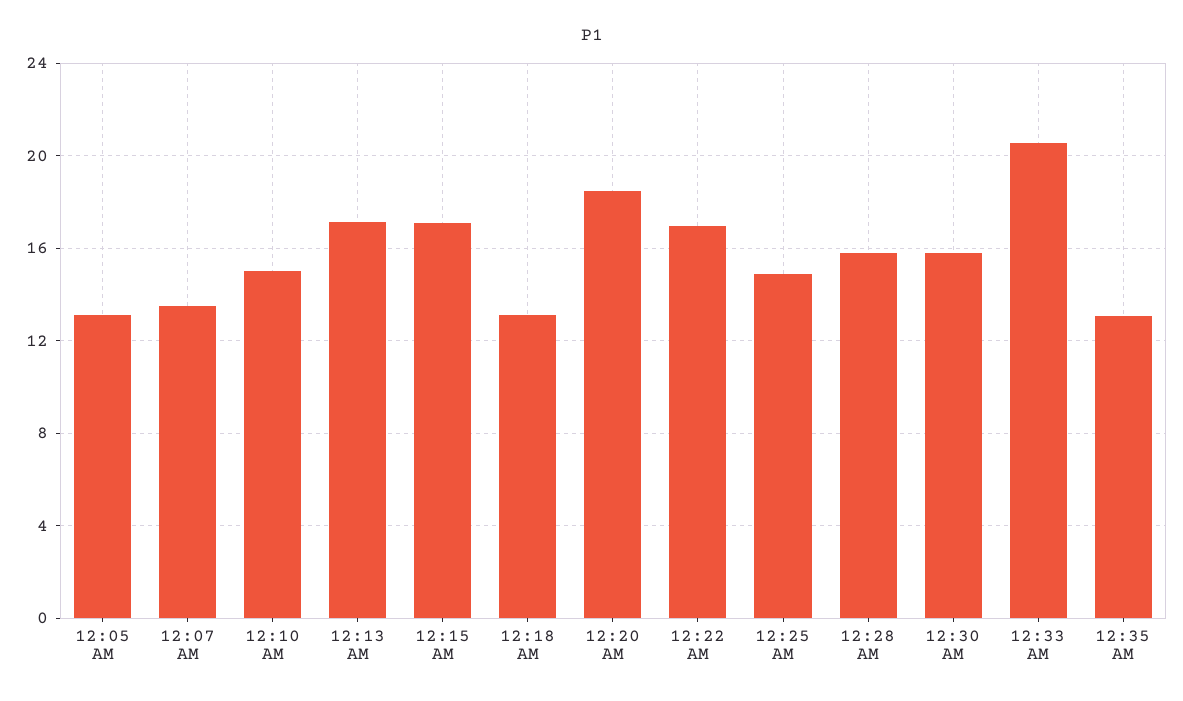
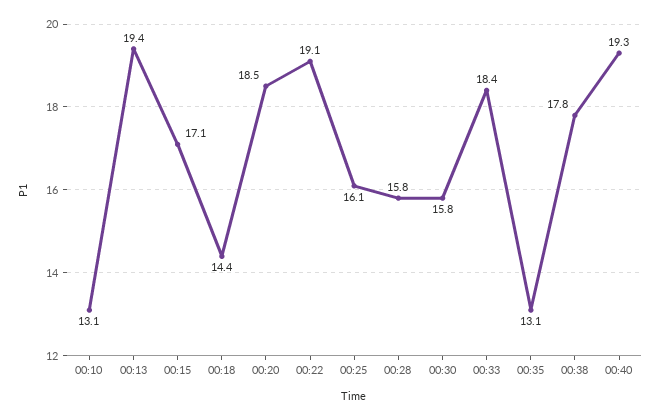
12:05 AM: 13 -> none
12:07 AM: 13.5 -> none
12:10 AM: 15 -> 13.1
12:13 AM: 17 -> 19.4
12:18 AM: 13 -> 14.4
12:22 AM: 17 -> 19.1
12:25 AM: 15 -> 16.1
12:33 AM: 20.5 -> 18.4
00:38: none -> 17.8
00:40: none -> 19.3

